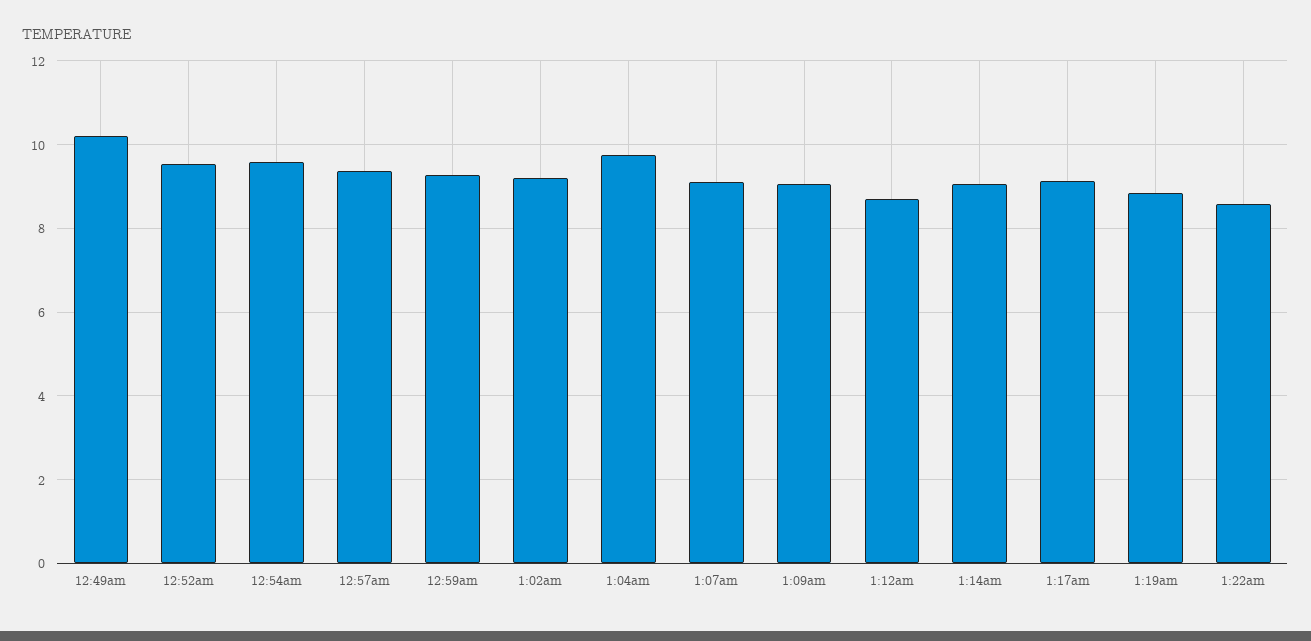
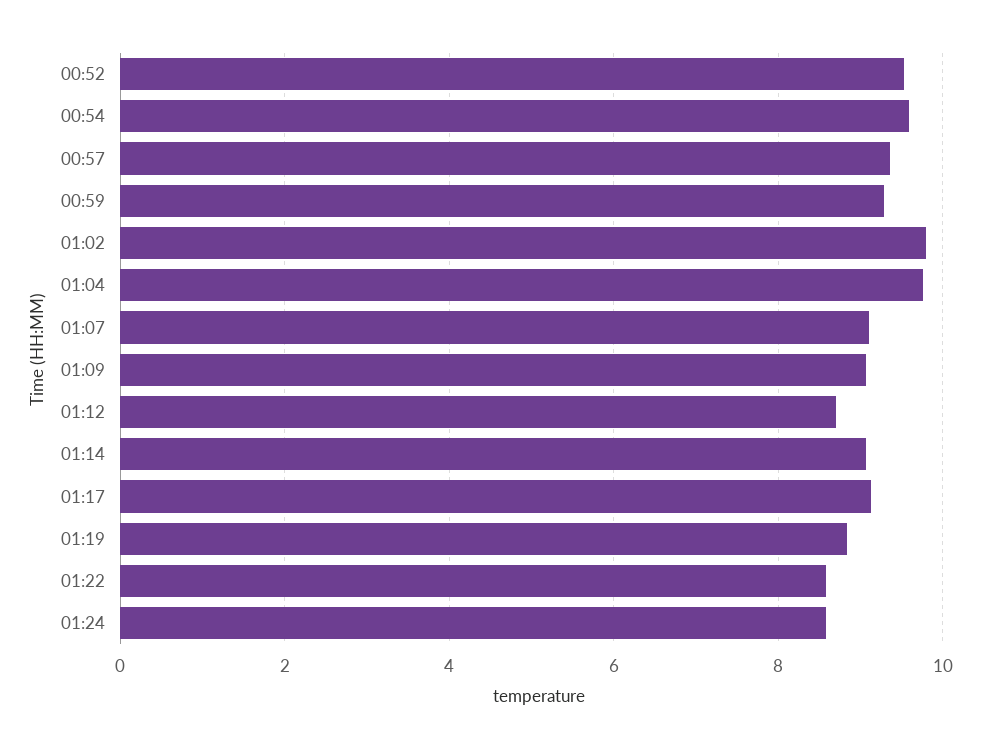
12:49am: 10.2 -> none
1:02am: 9.2 -> 9.8
01:24: none -> 8.6

